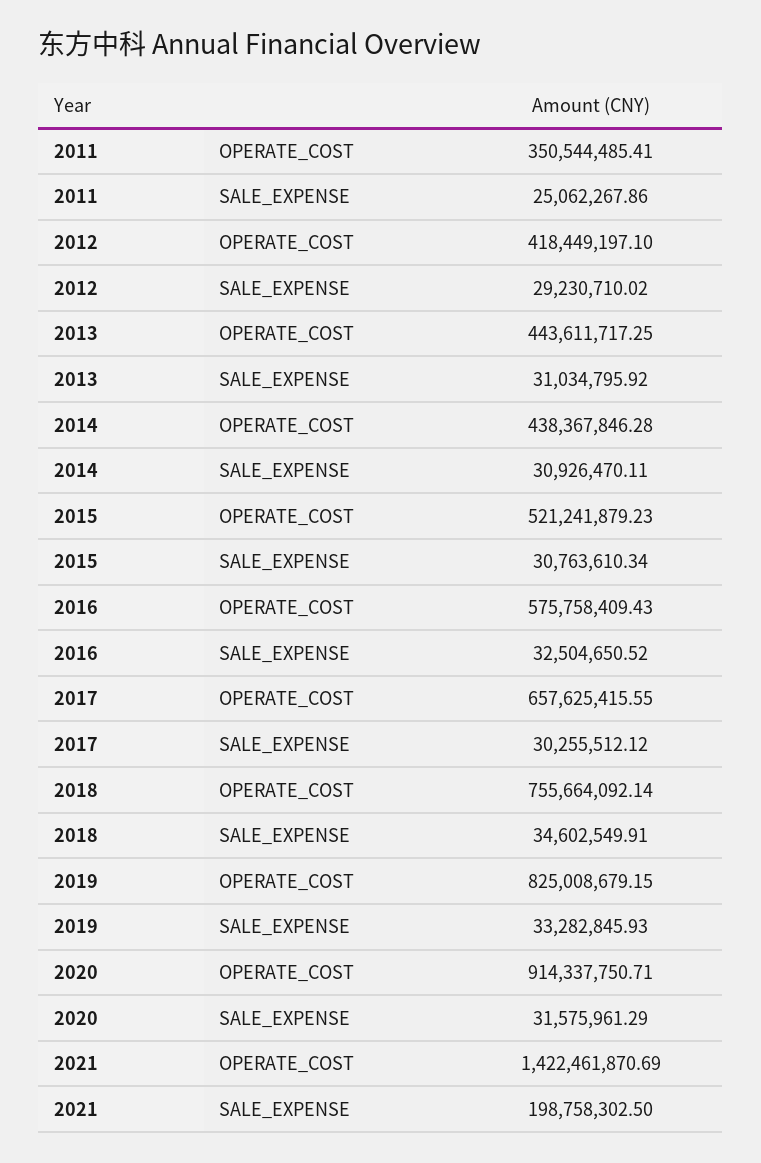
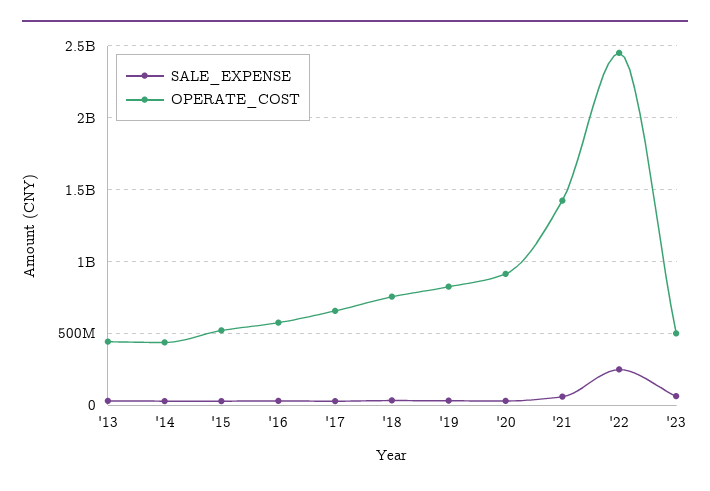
OPERATE_COST, 2011: 350544485.41 -> none
SALE_EXPENSE, 2011: 25062267.86 -> none
OPERATE_COST, 2012: 418449197.1 -> none
SALE_EXPENSE, 2012: 29230710.02 -> none
SALE_EXPENSE, 2021: 198758302.5 -> 50000000
SALE_EXPENSE, '22: none -> 250000000
OPERATE_COST, '22: none -> 2450000000
SALE_EXPENSE, '23: none -> 50000000
OPERATE_COST, '23: none -> 500000000

